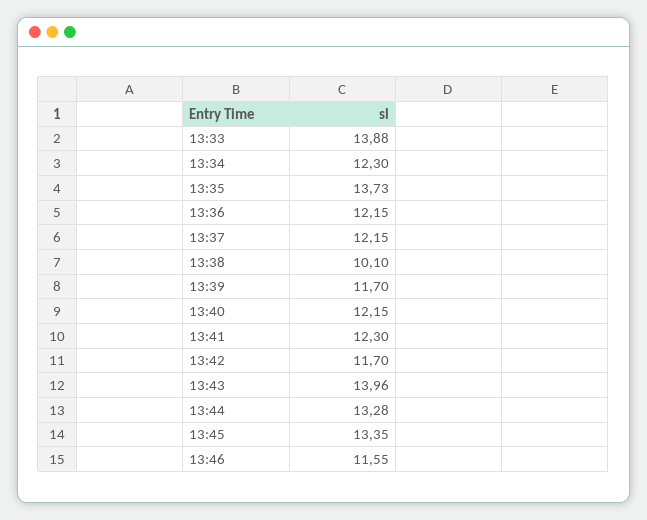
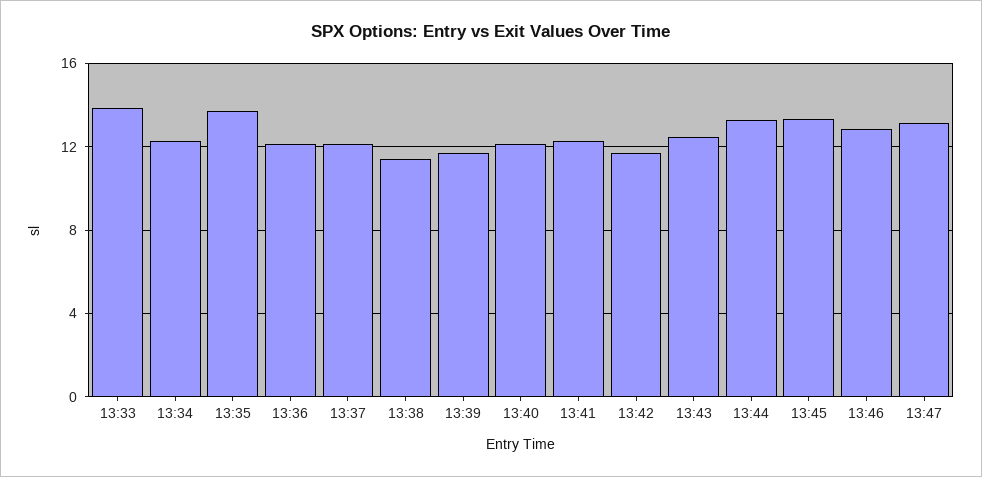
13:38: 10.1 -> 11.5
13:43: 13.96 -> 12.5
13:46: 11.55 -> 13
13:47: none -> 13

